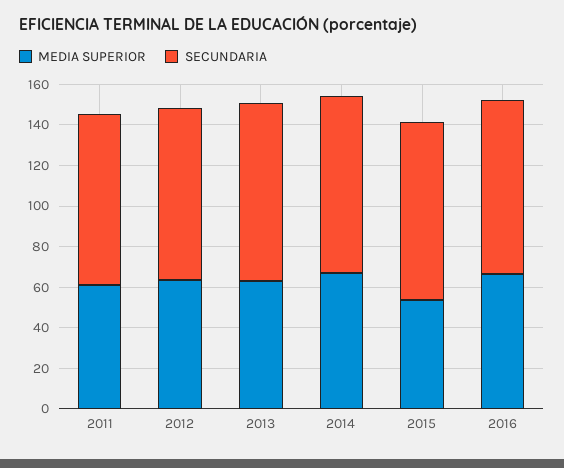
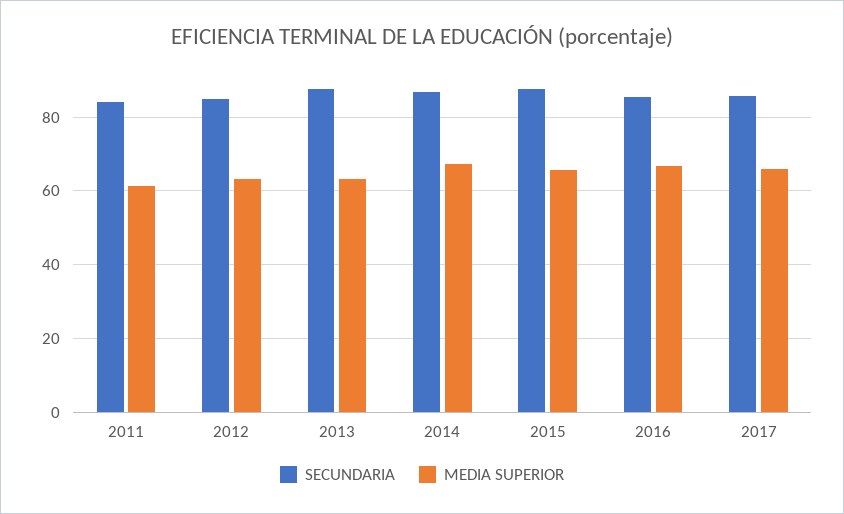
MEDIA SUPERIOR, 2015: 55 -> 66
SECUNDARIA, 2017: none -> 86
MEDIA SUPERIOR, 2017: none -> 66

